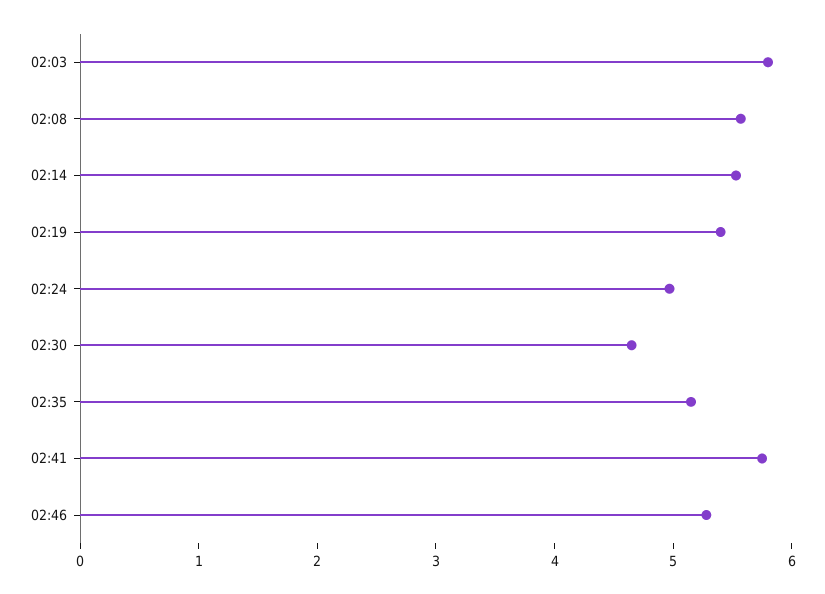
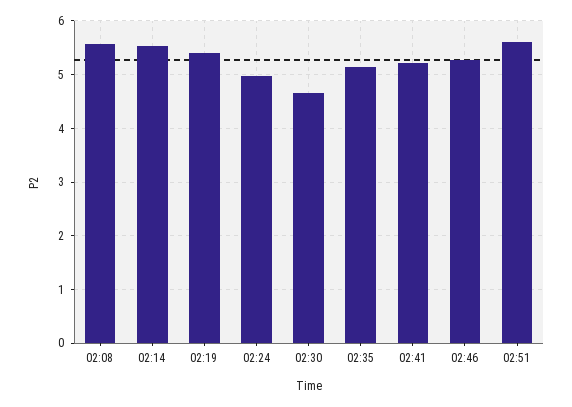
02:03: 5.8 -> none
02:41: 5.8 -> 5.2
02:51: none -> 5.6

